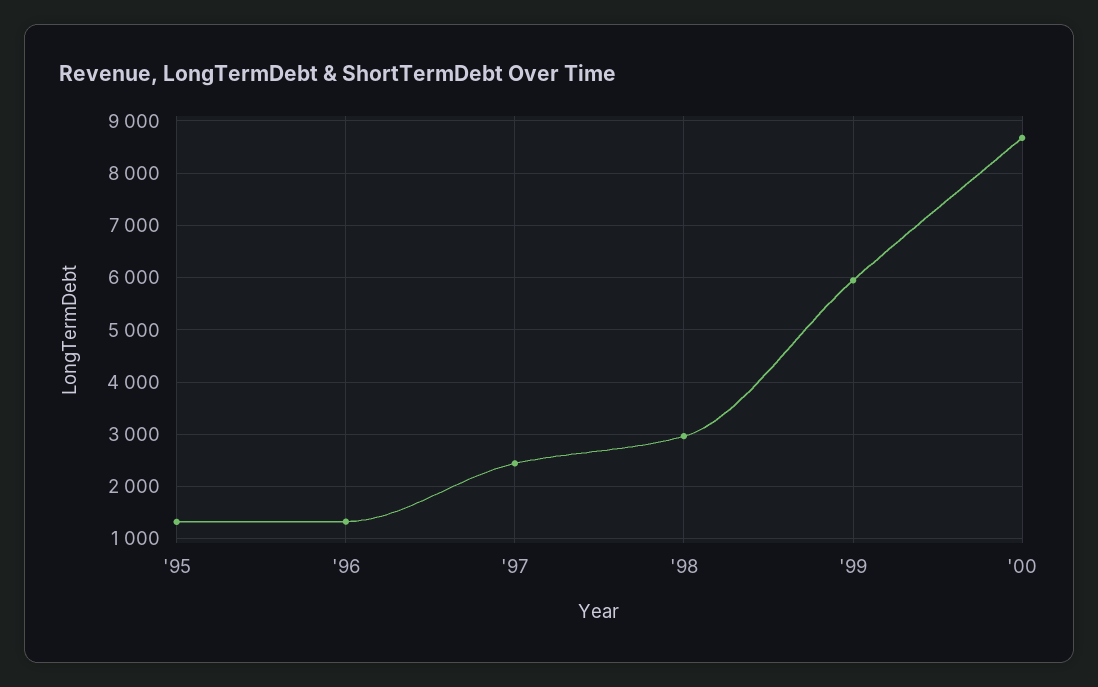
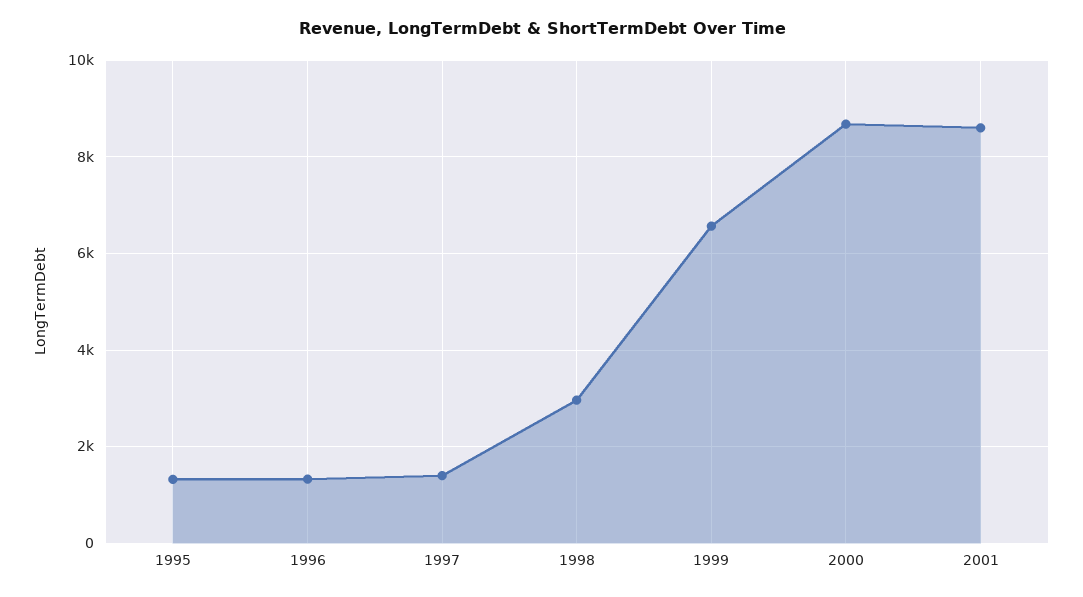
'97: 2400 -> 1400
'99: 6000 -> 6600
2001: none -> 8600

